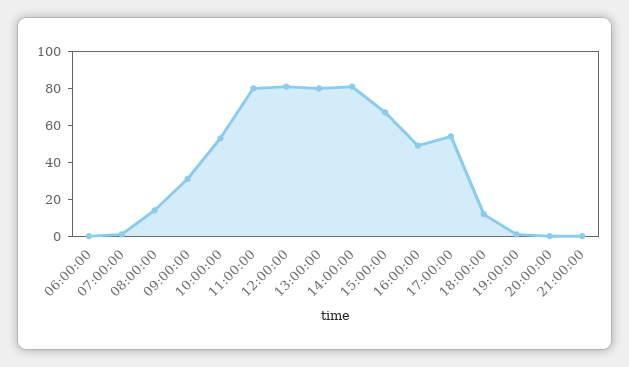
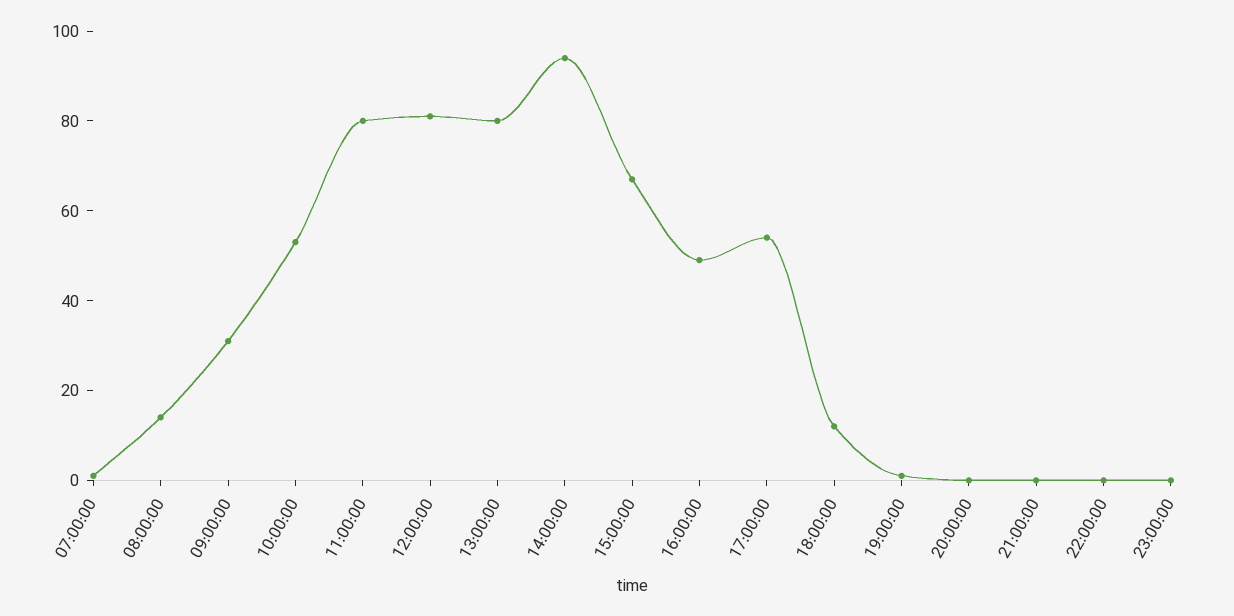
06:00:00: 0 -> none
14:00:00: 80 -> 95
22:00:00: none -> 0
23:00:00: none -> 0

